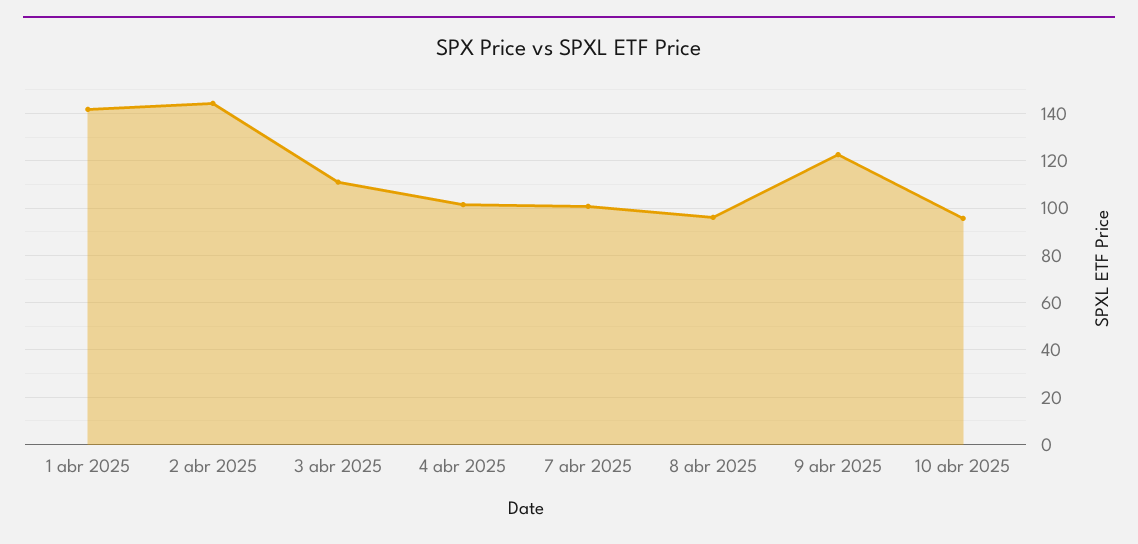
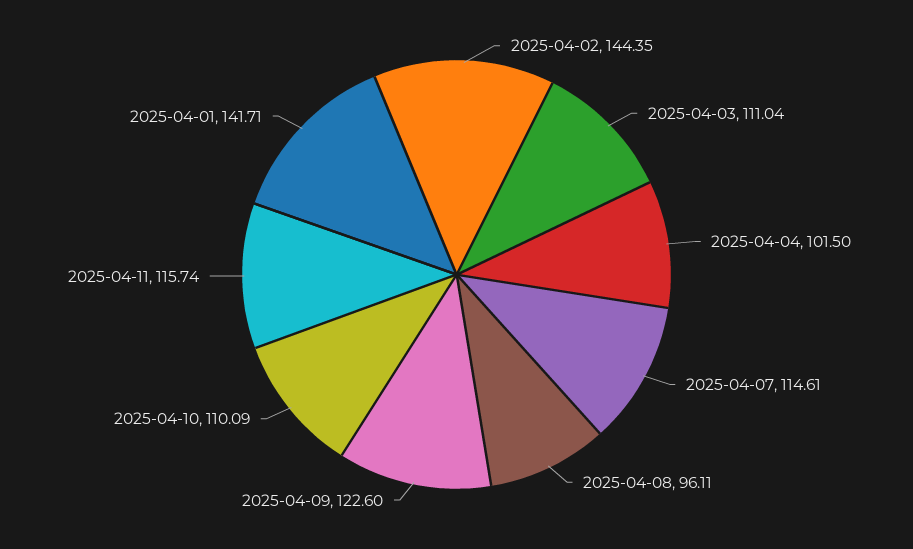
7 abr 2025: 100 -> 114.61
10 abr 2025: 95 -> 110.09
2025-04-11: none -> 115.74

